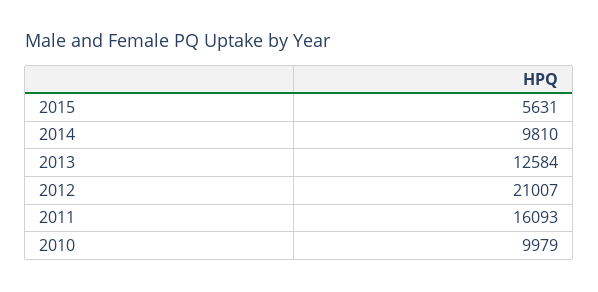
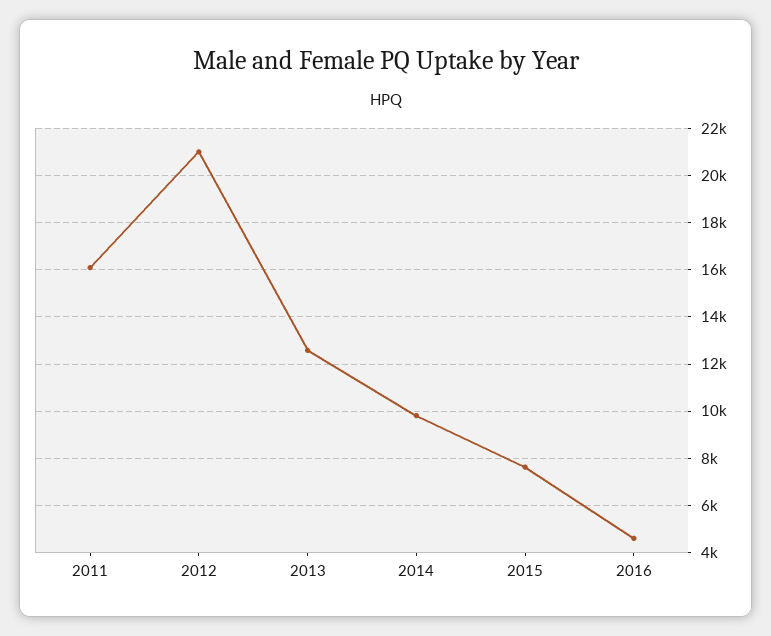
2015: 5631 -> 7500
2010: 9979 -> none
2016: none -> 4500

